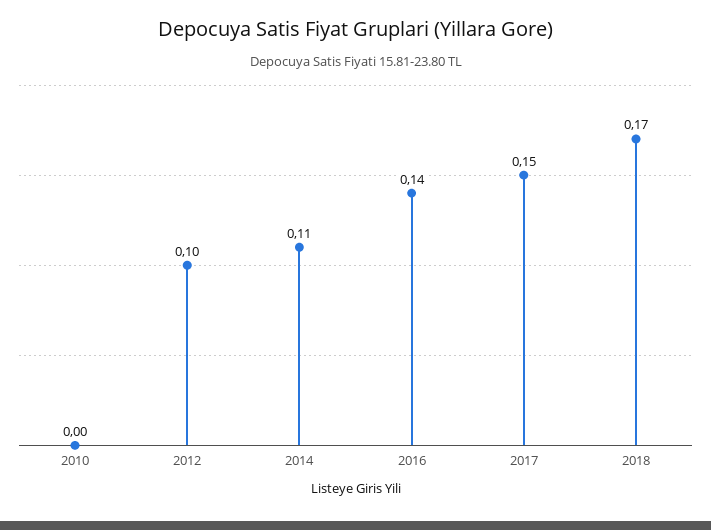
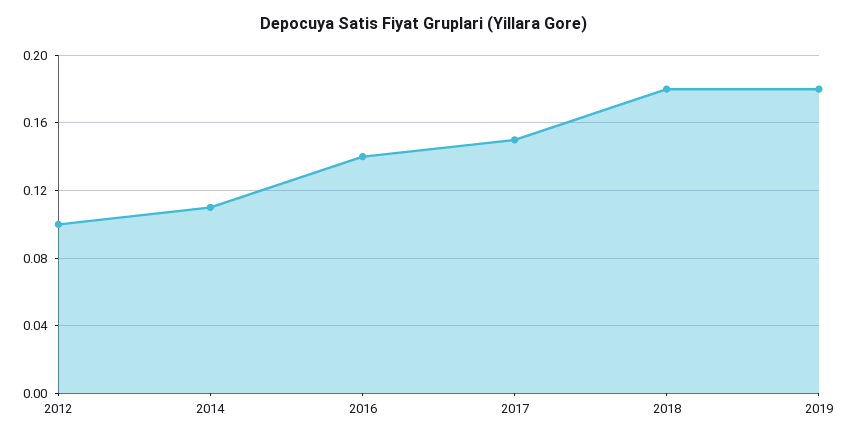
2010: 0 -> none
2018: 0.17 -> 0.18
2019: none -> 0.18

